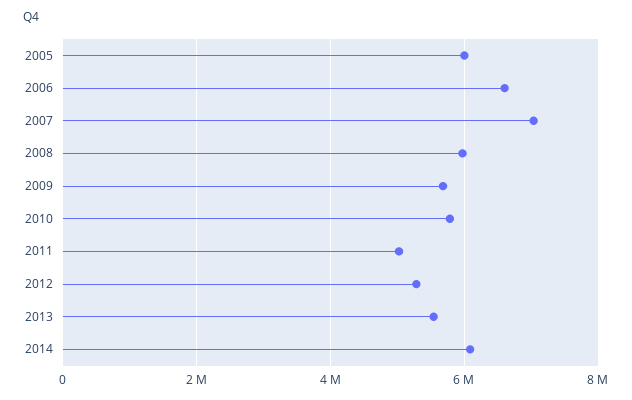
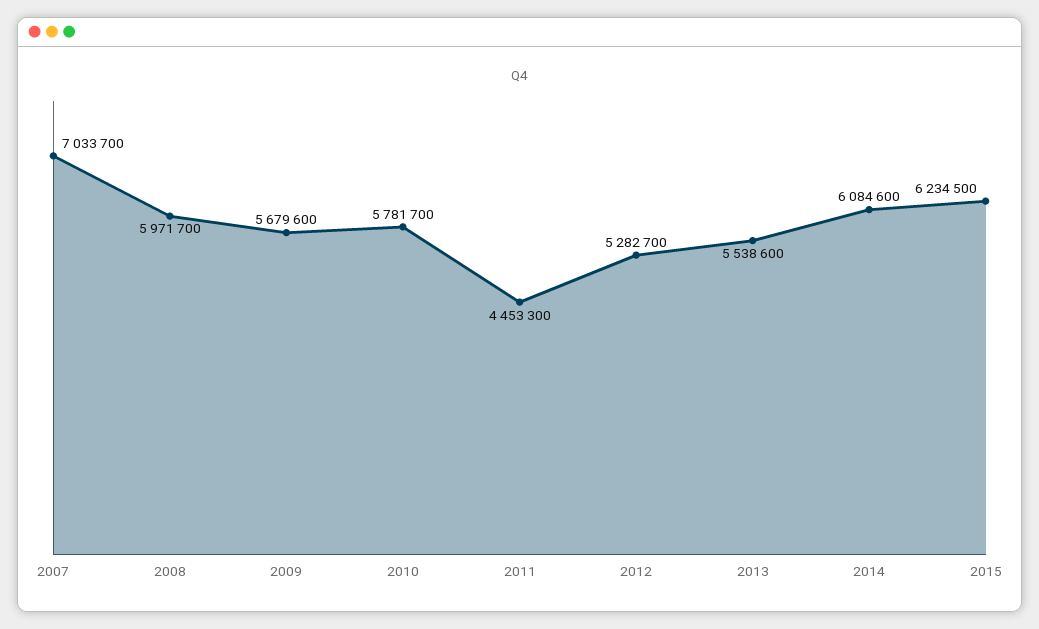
2005: 6000000 -> none
2006: 6600000 -> none
2011: 5000000 -> 4453300
2015: none -> 6234500

